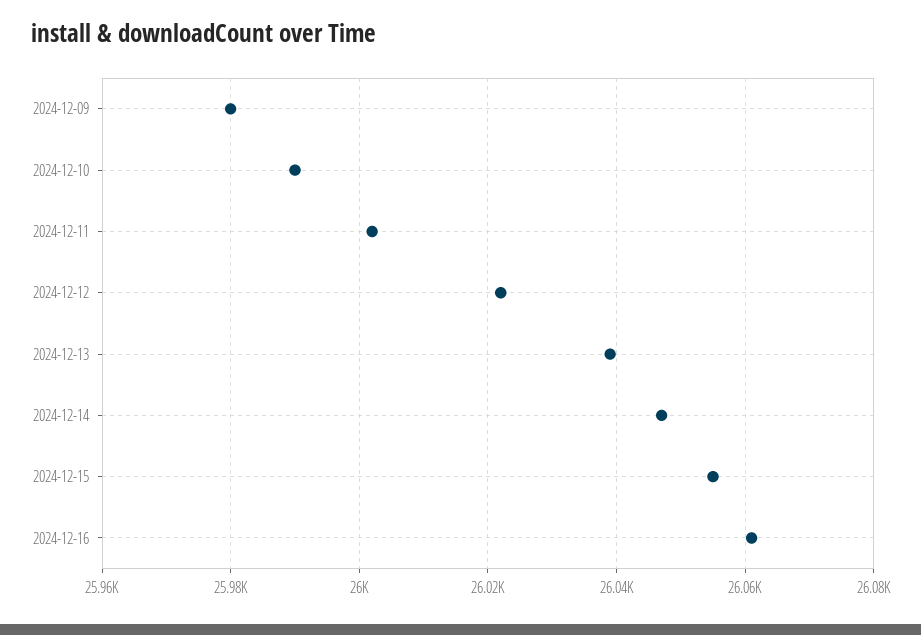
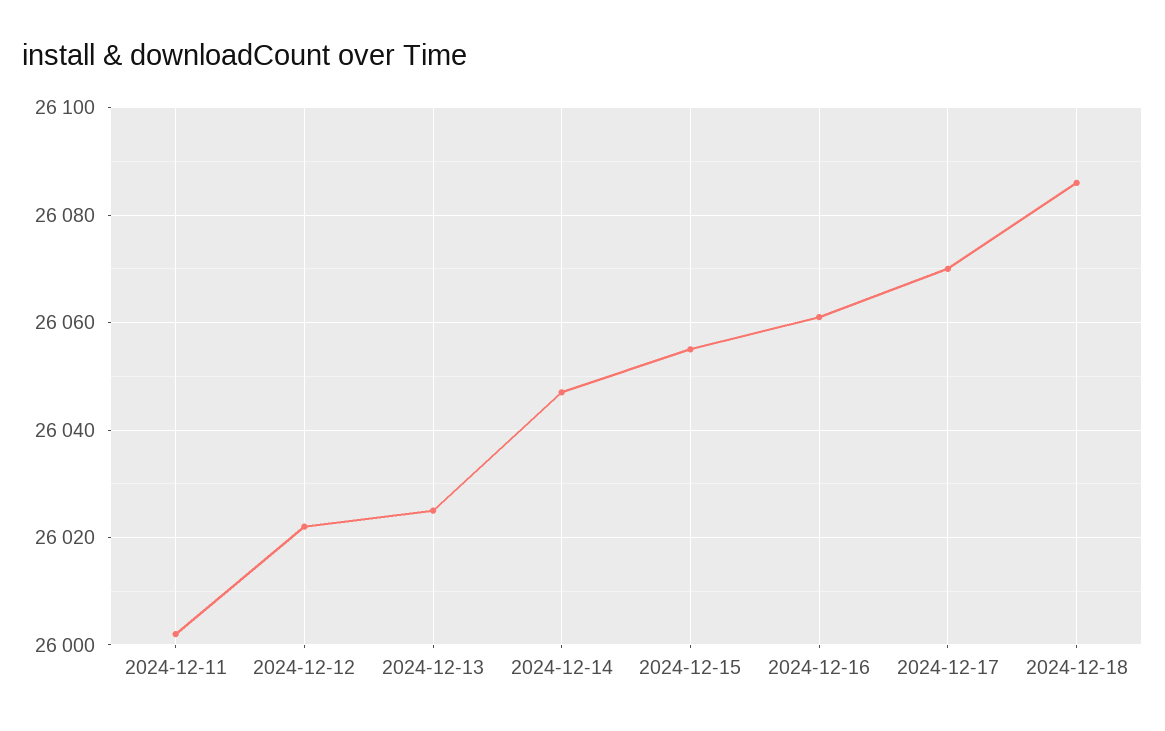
2024-12-09: 25980 -> none
2024-12-10: 25990 -> none
2024-12-13: 26040 -> 26025
2024-12-17: none -> 26070
2024-12-18: none -> 26085

